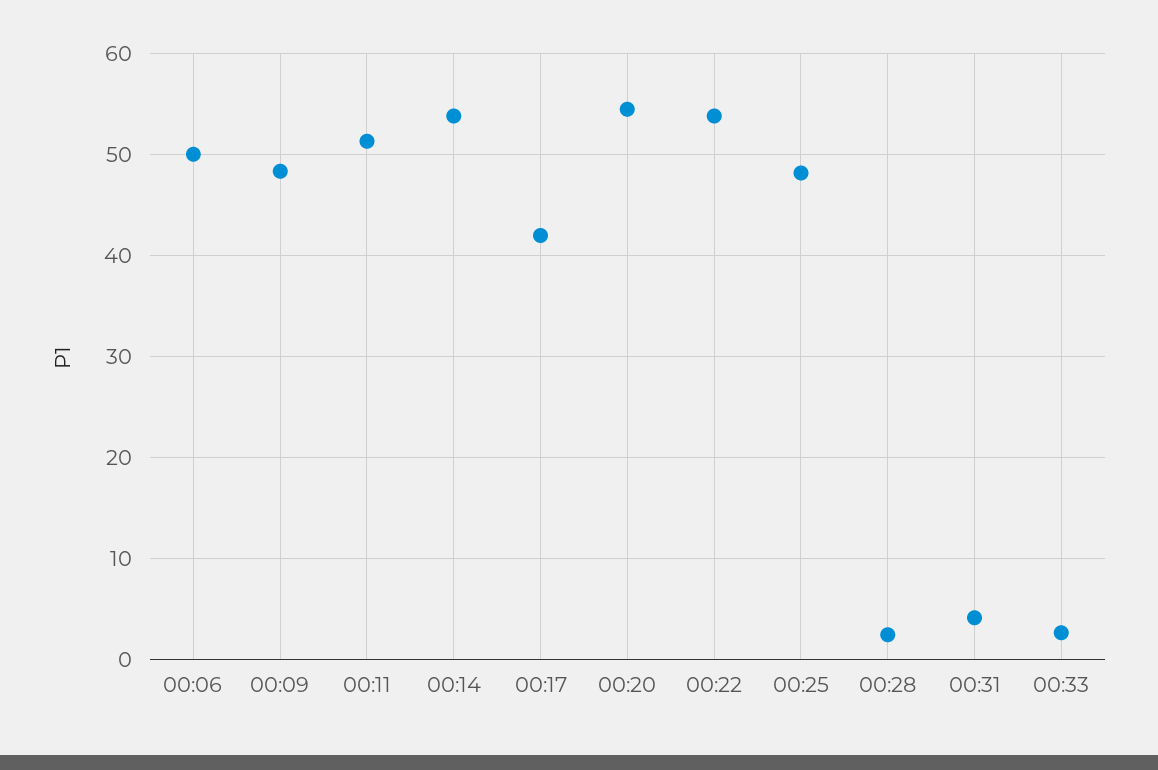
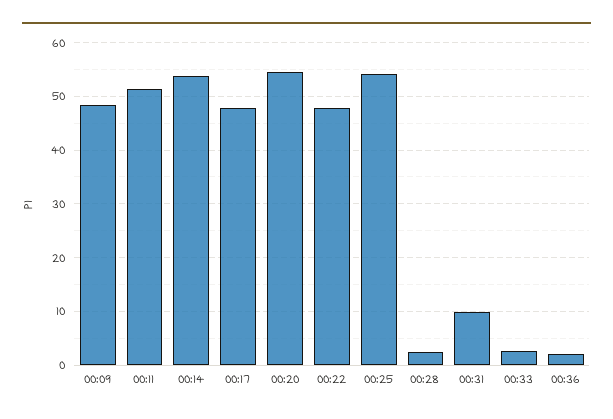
00:06: 50 -> none
00:17: 42 -> 48
00:22: 54 -> 48
00:25: 48 -> 54
00:31: 4 -> 10
00:36: none -> 2

